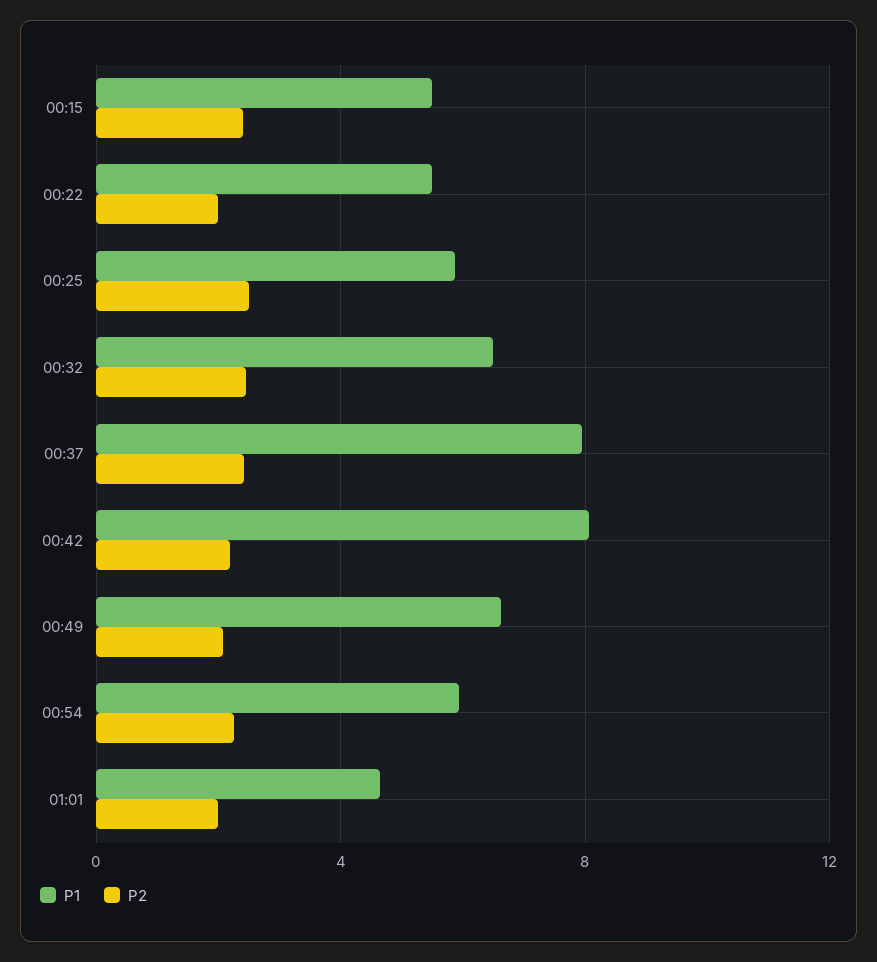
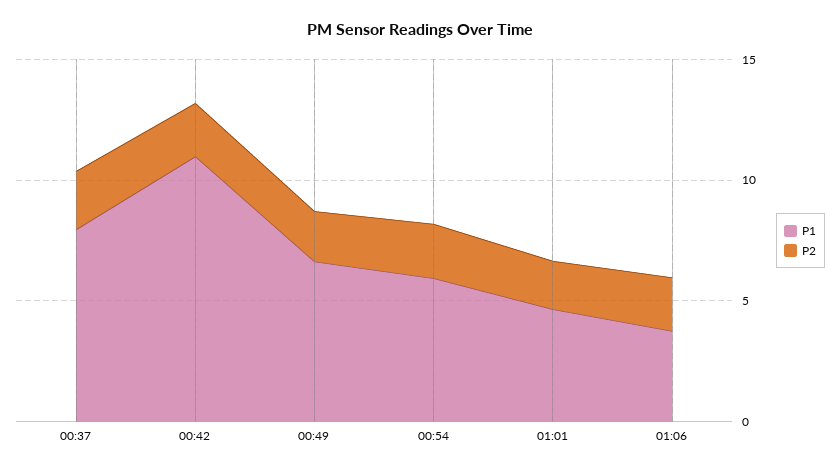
P1, 00:15: 5.5 -> none
P2, 00:15: 2.5 -> none
P1, 00:22: 5.5 -> none
P2, 00:22: 2 -> none
P1, 00:25: 6 -> none
P2, 00:25: 2.5 -> none
P1, 00:32: 6.5 -> none
P2, 00:32: 2.5 -> none
P1, 00:42: 8 -> 11
P1, 01:06: none -> 4
P2, 01:06: none -> 2

